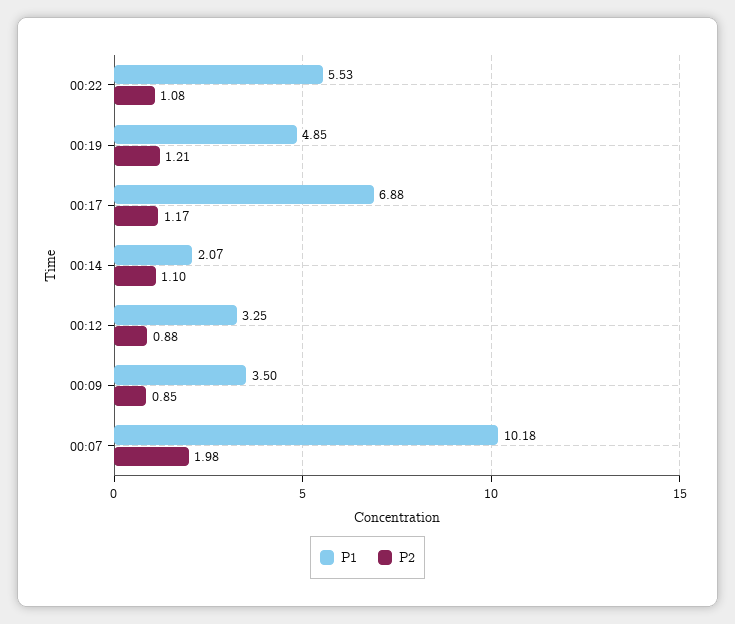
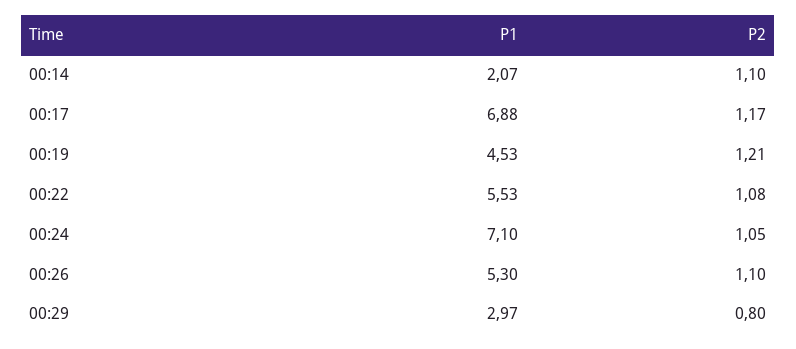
P1, 00:19: 4.85 -> 4.53
P1, 00:12: 3.25 -> none
P2, 00:12: 0.88 -> none
P1, 00:09: 3.5 -> none
P2, 00:09: 0.85 -> none
P1, 00:07: 10.18 -> none
P2, 00:07: 1.98 -> none
P1, 00:24: none -> 7.1
P2, 00:24: none -> 1.05
P1, 00:26: none -> 5.3
P2, 00:26: none -> 1.1
P1, 00:29: none -> 2.97
P2, 00:29: none -> 0.8

